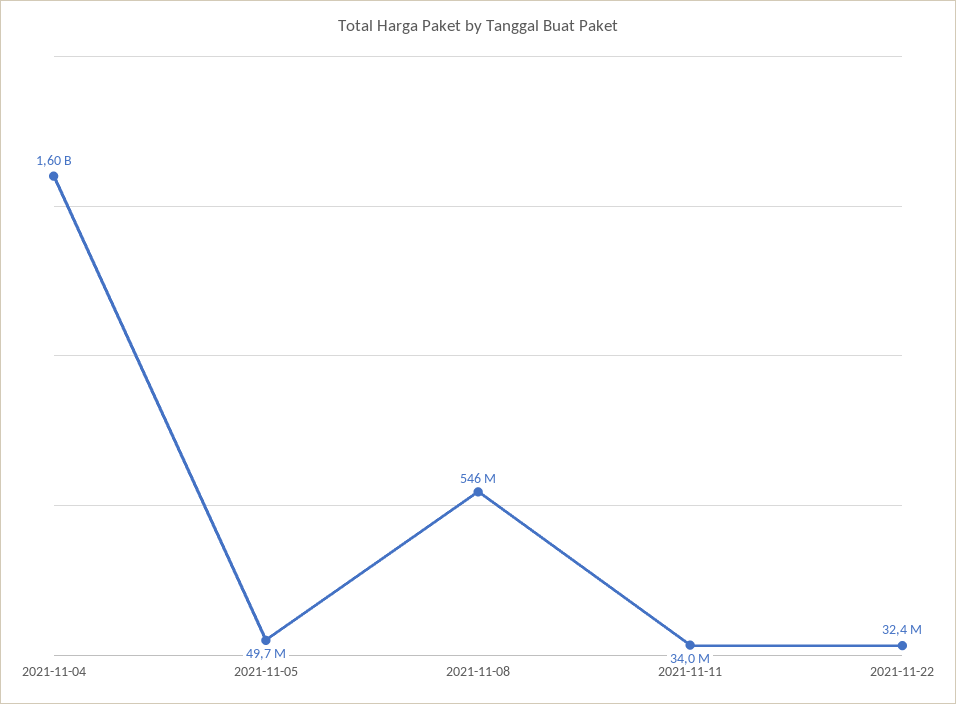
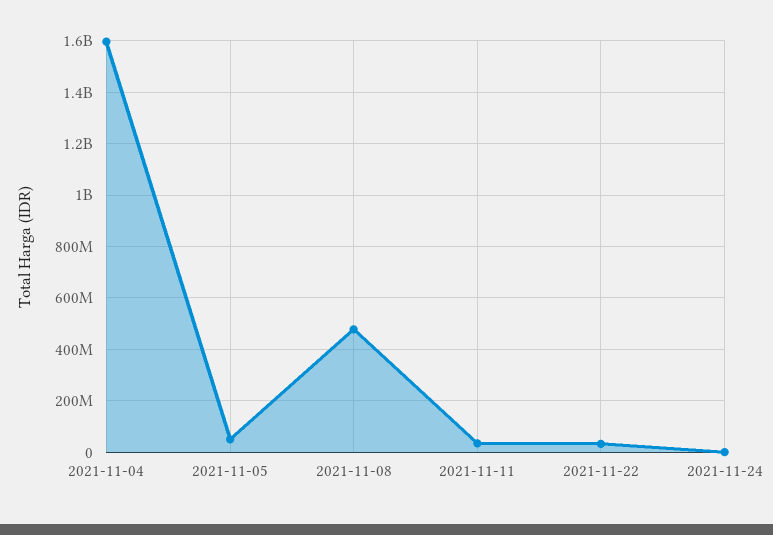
2021-11-08: 546000000 -> 475000000
2021-11-24: none -> 0

